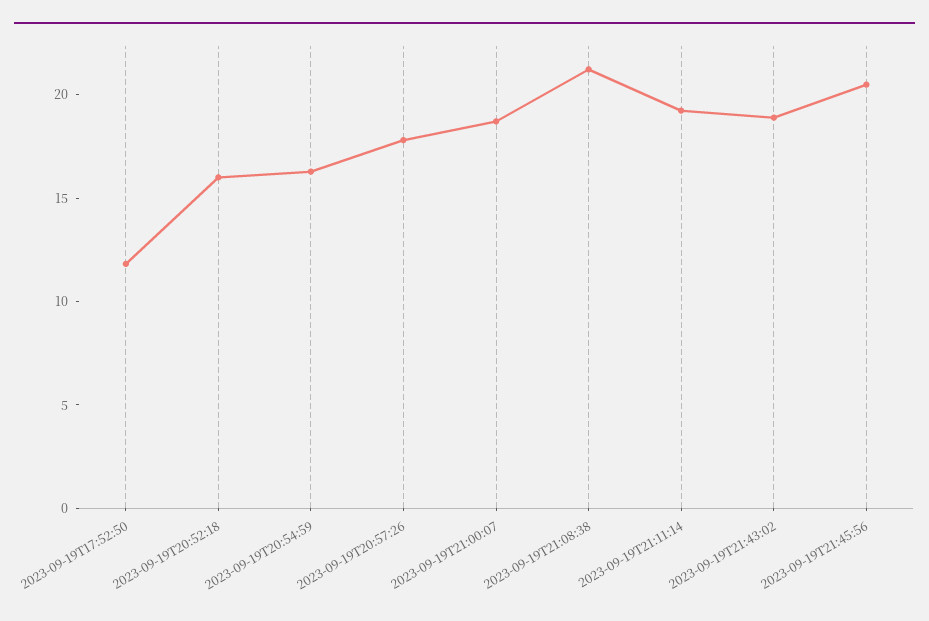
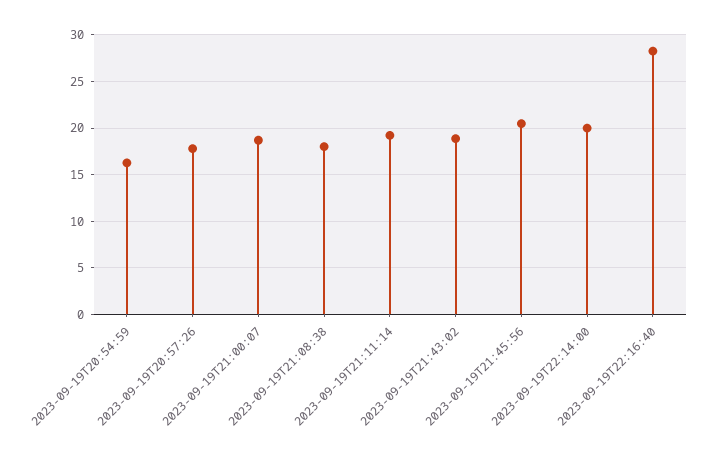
2023-09-19T17:52:50: 12 -> none
2023-09-19T20:52:18: 16 -> none
2023-09-19T21:08:38: 21 -> 18
2023-09-19T22:14:00: none -> 20
2023-09-19T22:16:40: none -> 28

